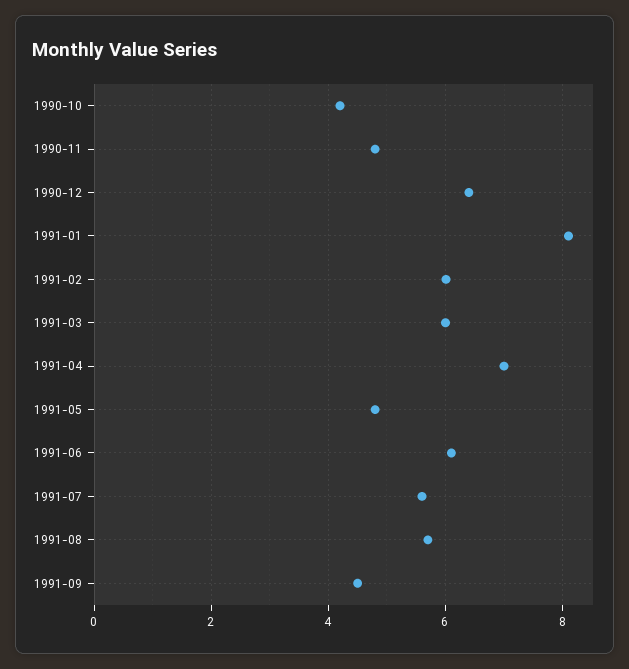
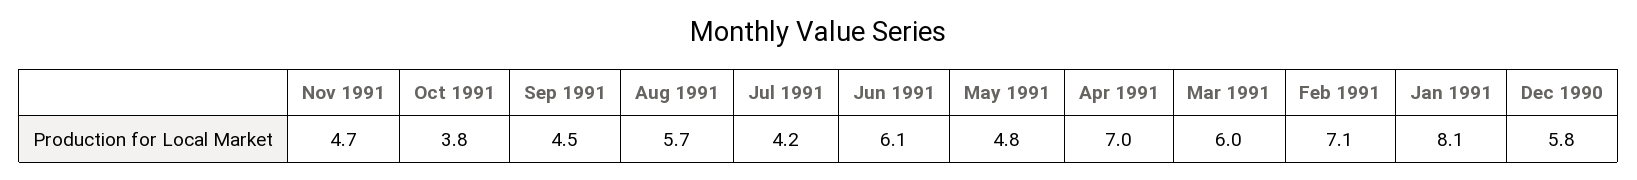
1990-10: 4.2 -> none
1990-11: 4.8 -> none
1990-12: 6.4 -> 5.8
1991-02: 6 -> 7.1
1991-07: 5.6 -> 4.2
Nov 1991: none -> 4.7
Oct 1991: none -> 3.8

